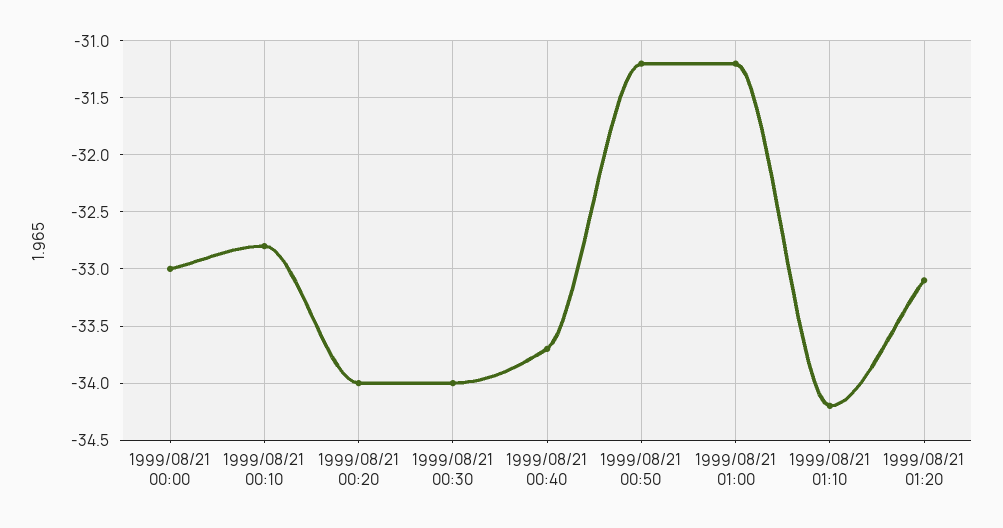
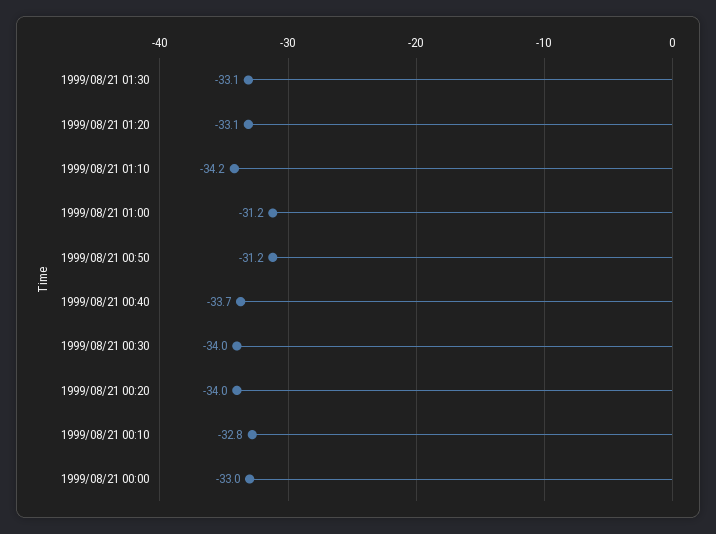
1999/08/21 01:30: none -> -33.1

